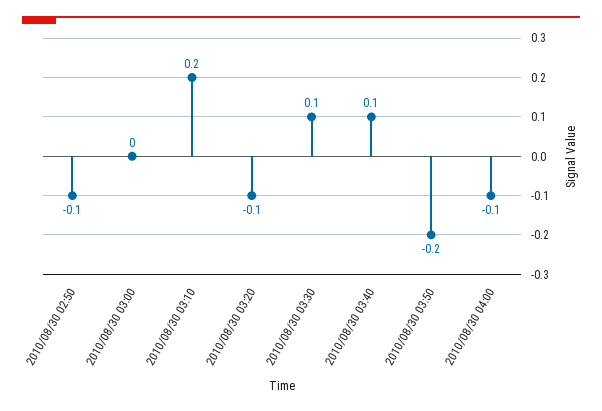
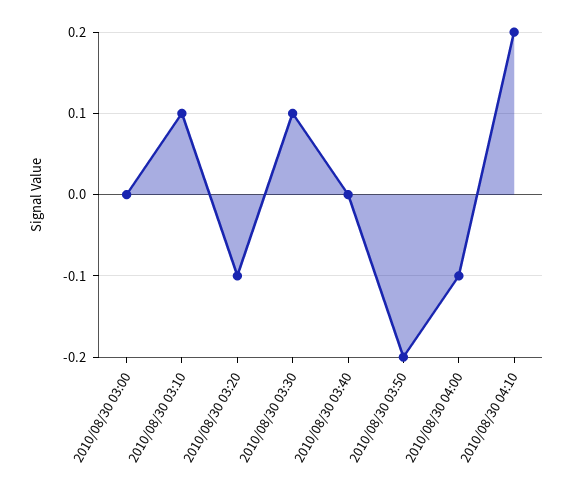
2010/08/30 02:50: -0.1 -> none
2010/08/30 03:10: 0.2 -> 0.1
2010/08/30 03:40: 0.1 -> 0
2010/08/30 04:10: none -> 0.2

